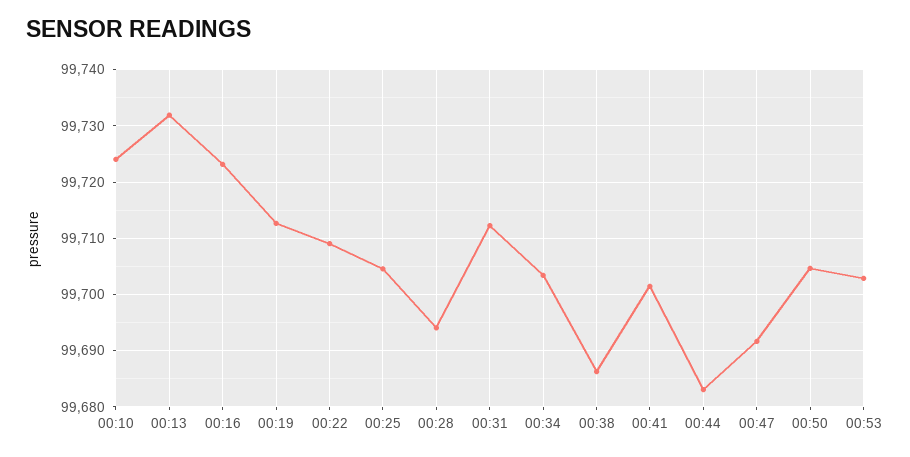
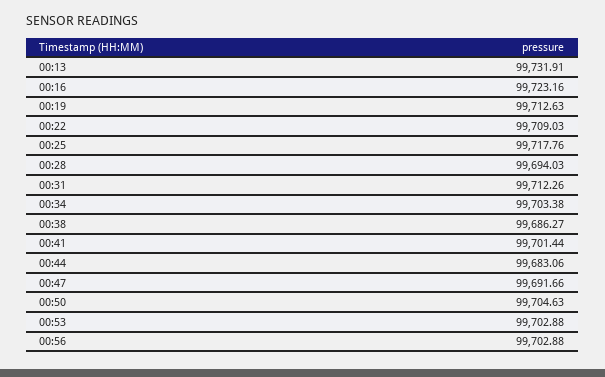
00:10: 99724 -> none
00:25: 99704 -> 99717.76
00:56: none -> 99702.88

